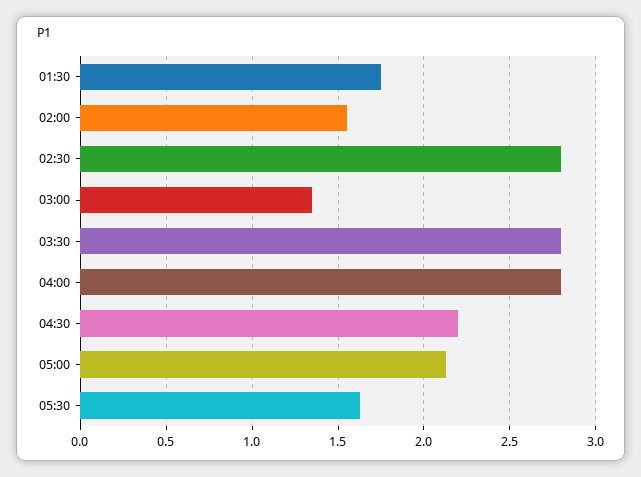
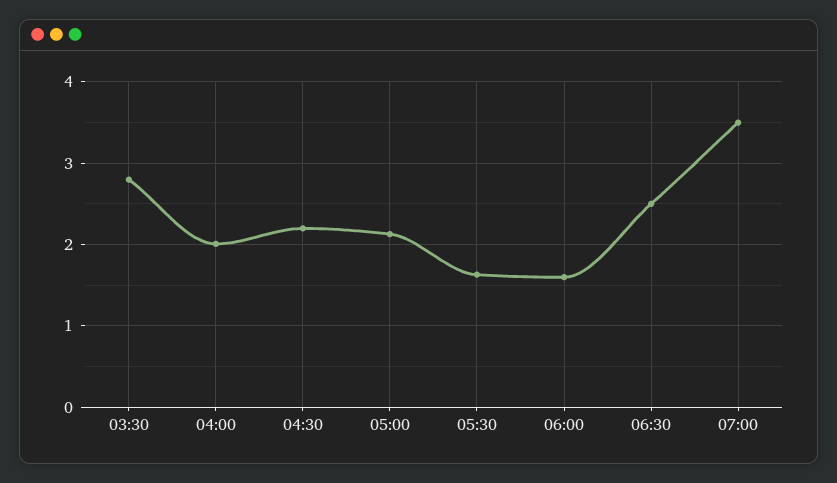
01:30: 1.75 -> none
02:00: 1.55 -> none
02:30: 2.8 -> none
03:00: 1.35 -> none
04:00: 2.8 -> 2
06:00: none -> 1.6
06:30: none -> 2.5
07:00: none -> 3.5

